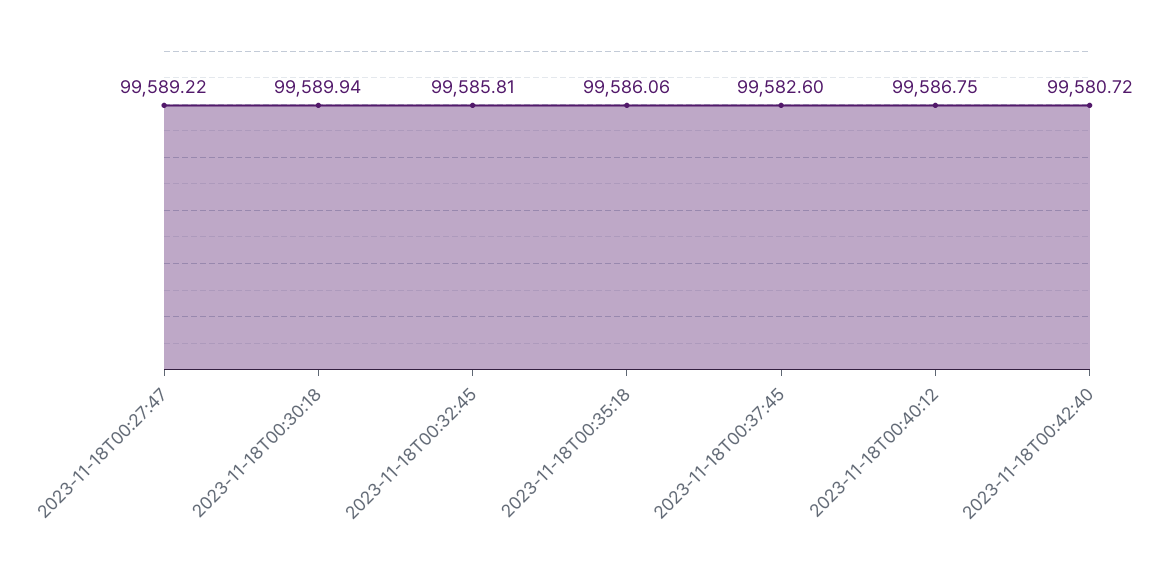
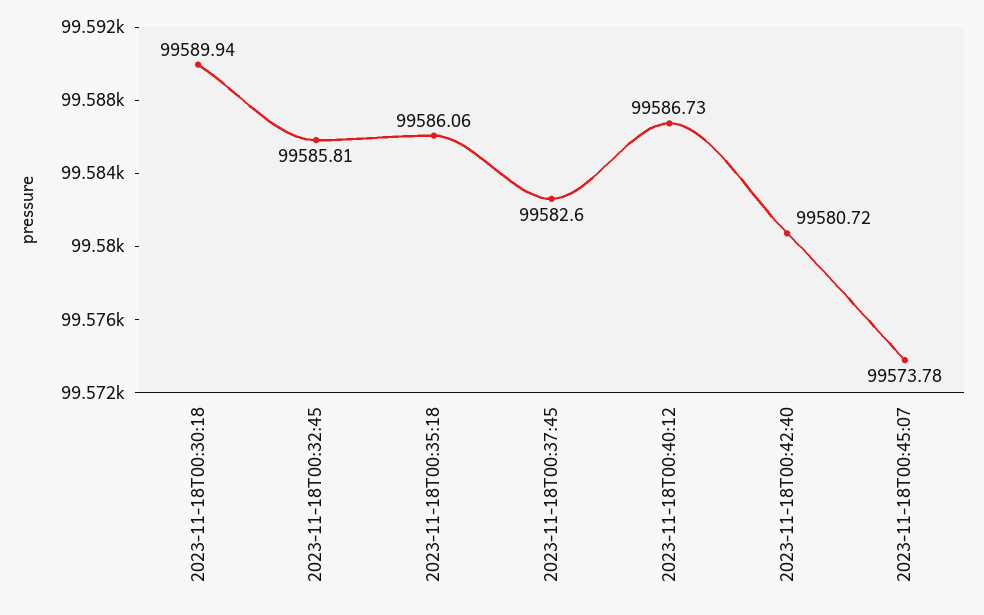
2023-11-18T00:27:47: 99589.22 -> none
2023-11-18T00:40:12: 99586.75 -> 99586.73
2023-11-18T00:45:07: none -> 99573.78

